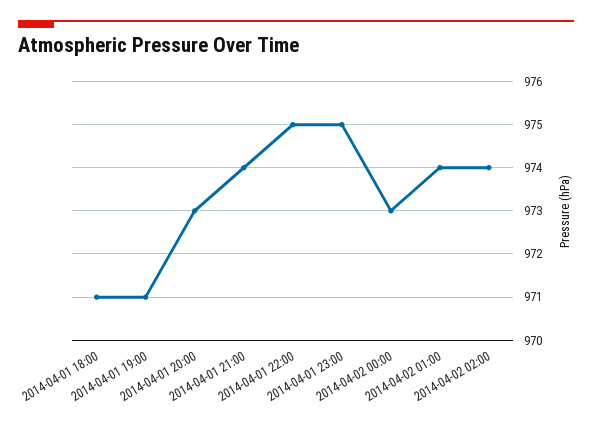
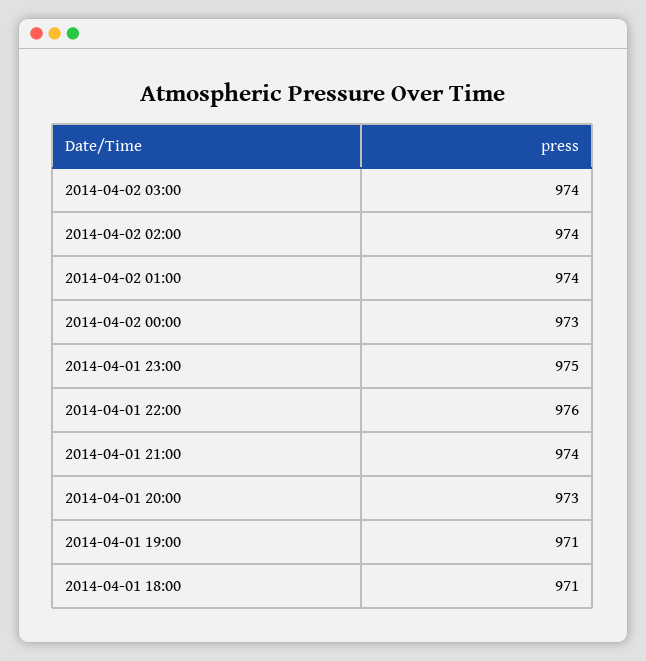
2014-04-01 22:00: 975 -> 976
2014-04-02 03:00: none -> 974

